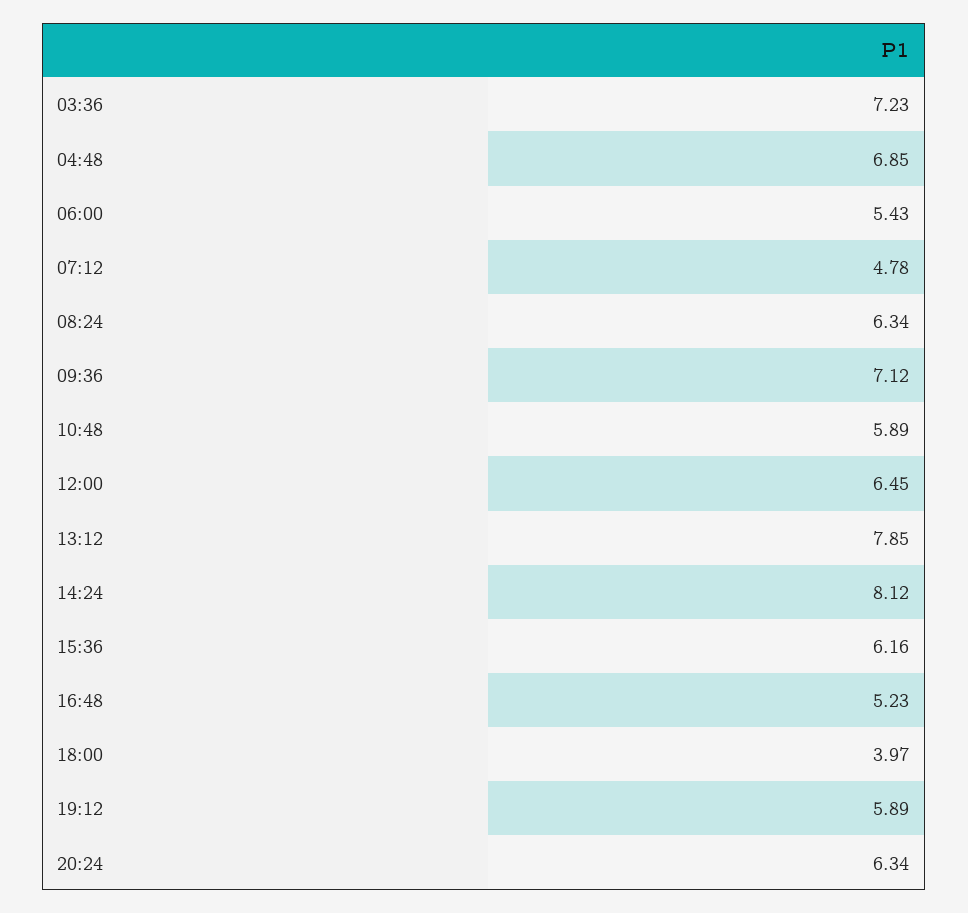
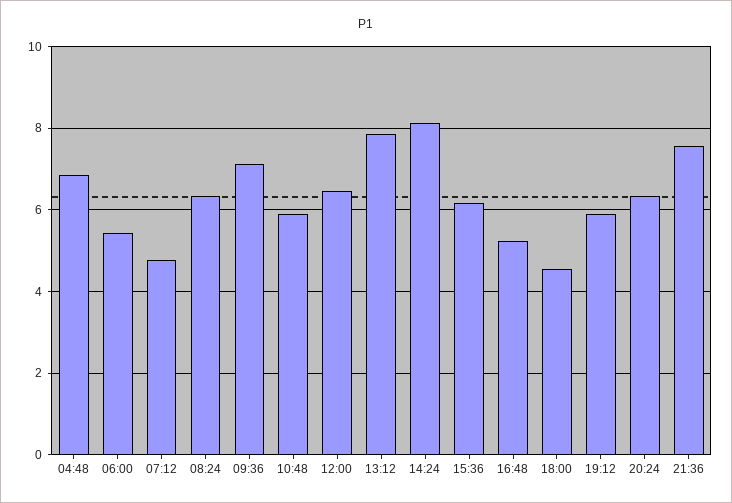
03:36: 7.23 -> none
18:00: 3.97 -> 4.6
21:36: none -> 7.6

